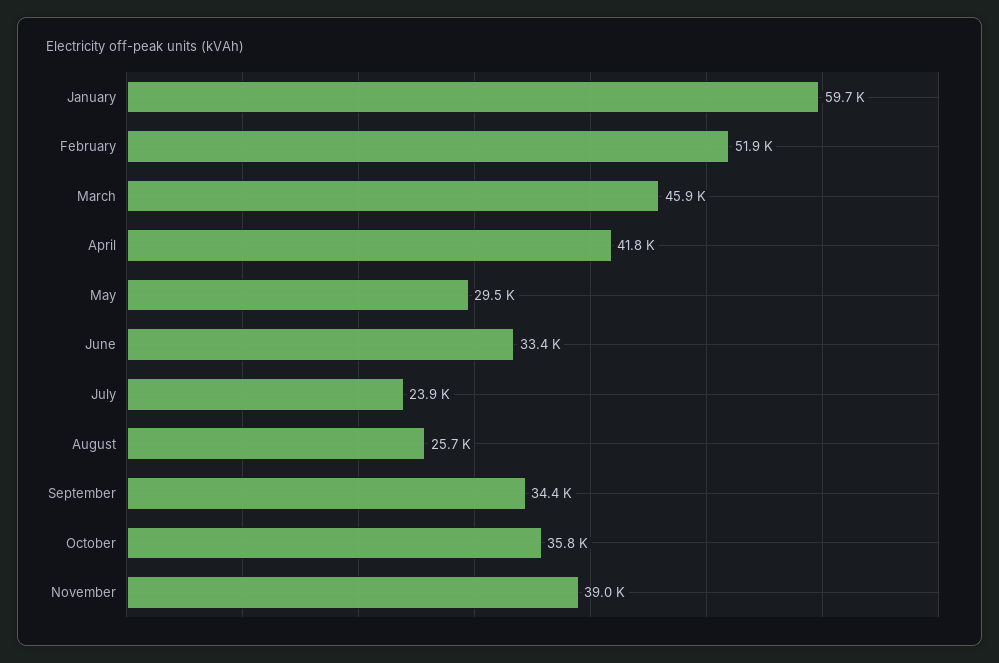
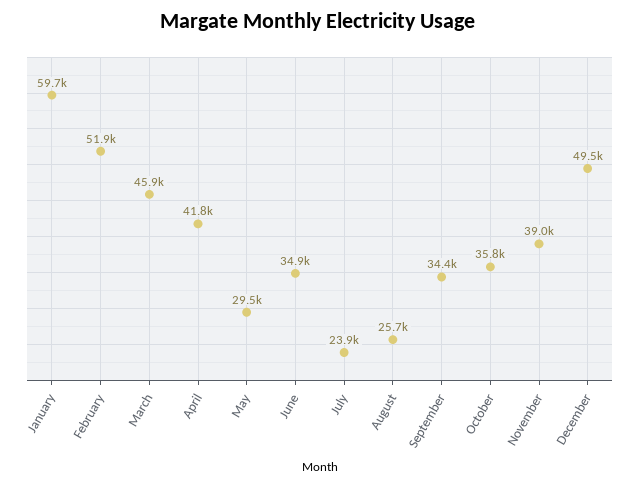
June: 33400 -> 34900
December: none -> 49500

